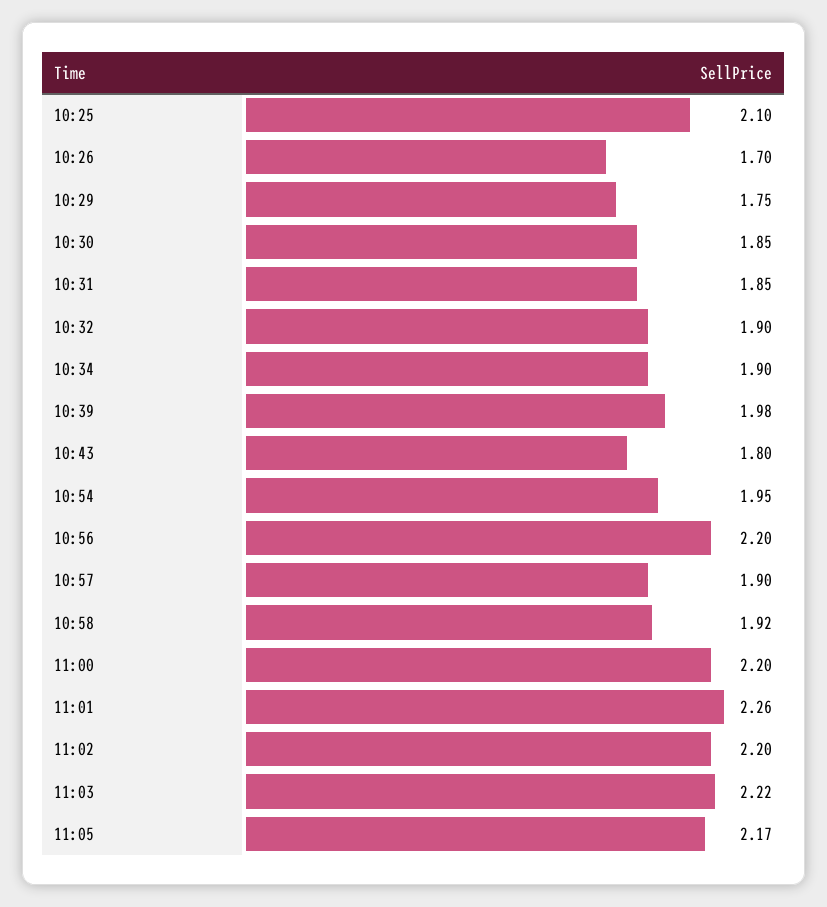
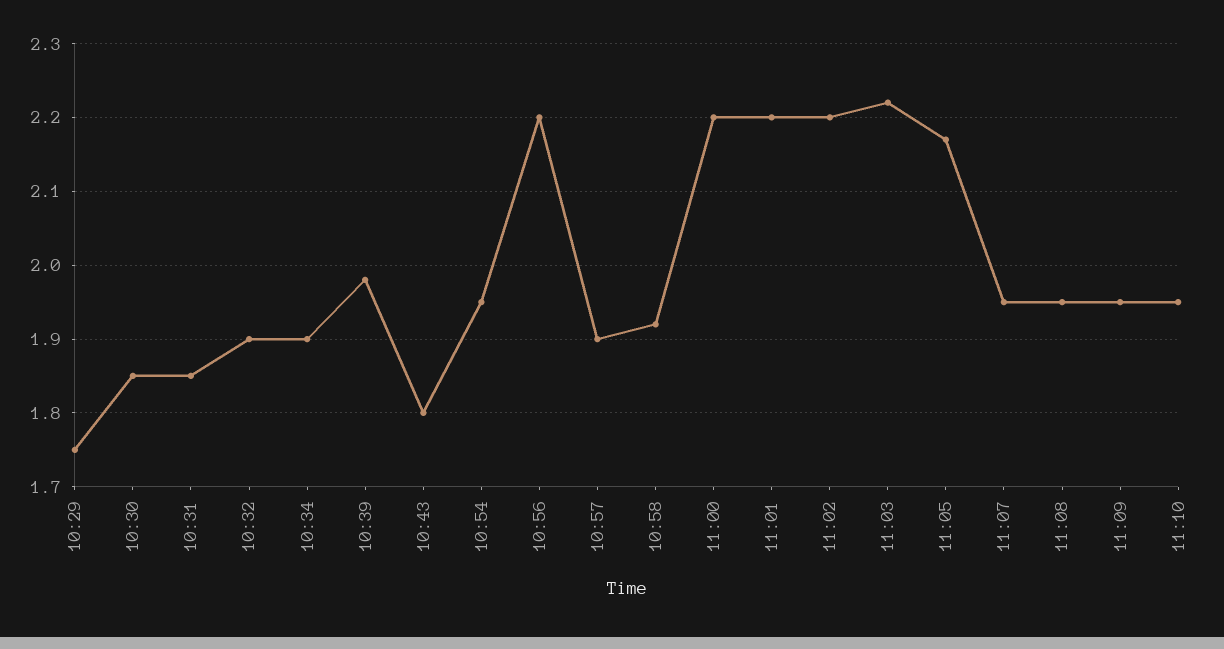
10:25: 2.1 -> none
10:26: 1.7 -> none
11:01: 2.26 -> 2.2
11:07: none -> 1.95
11:08: none -> 1.95
11:09: none -> 1.95
11:10: none -> 1.95

